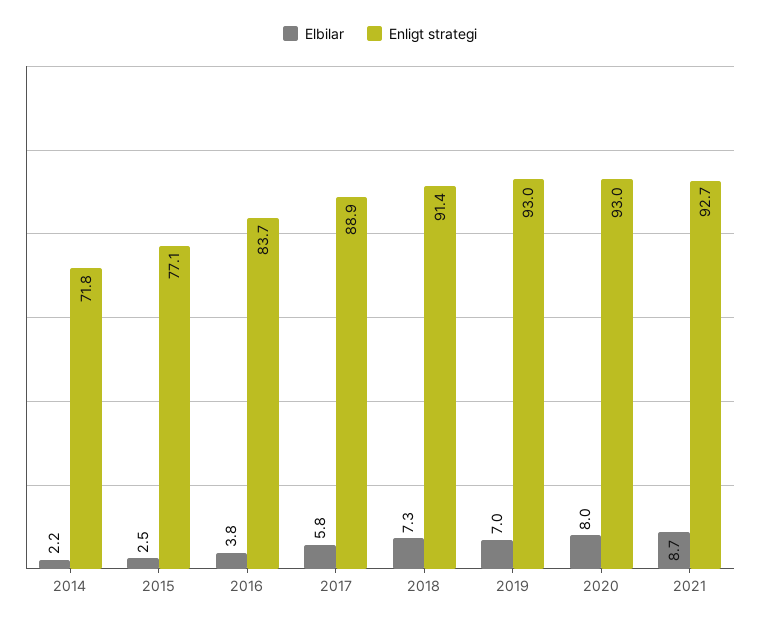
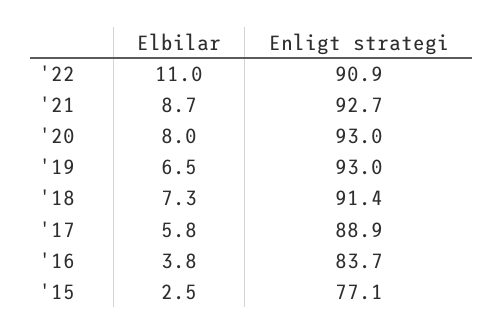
Elbilar, 2014: 2.2 -> none
Enligt strategi, 2014: 71.8 -> none
Elbilar, 2019: 7 -> 6.5
Elbilar, '22: none -> 11
Enligt strategi, '22: none -> 90.9

